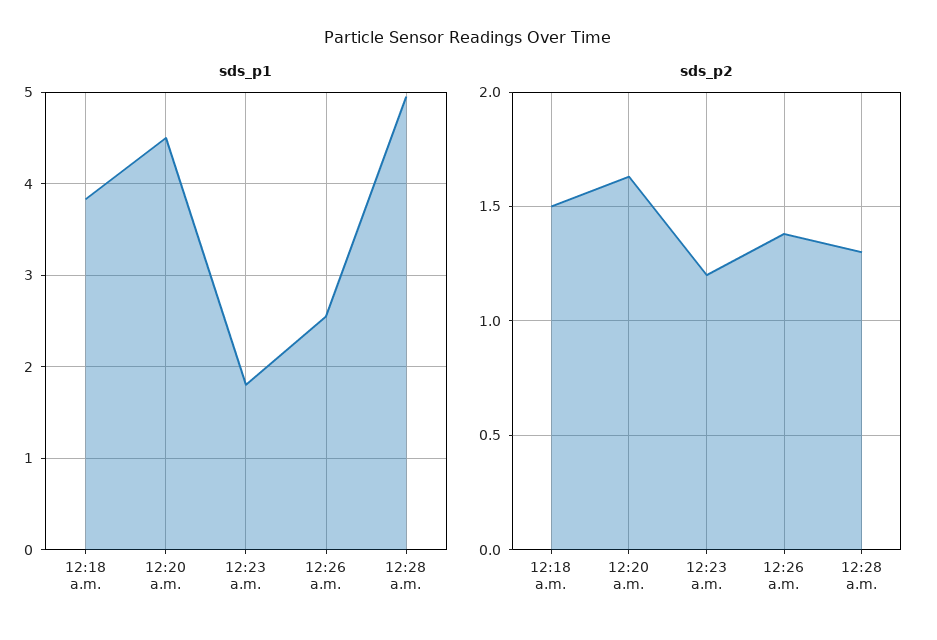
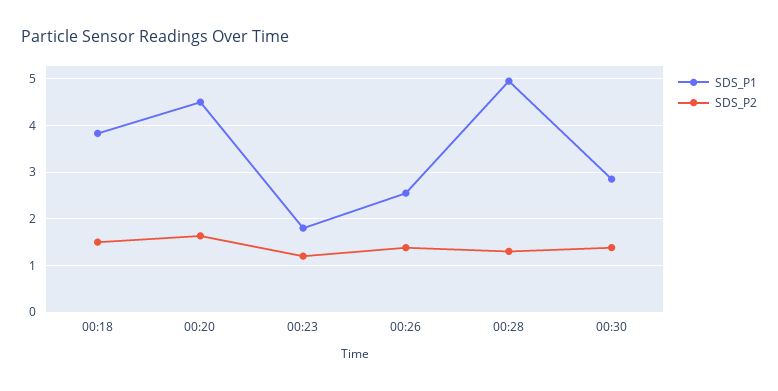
sds_p1, 00:30: none -> 2.8
sds_p2, 00:30: none -> 1.4

